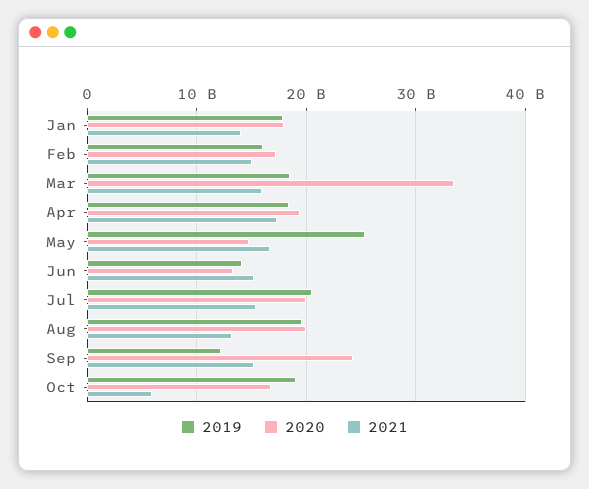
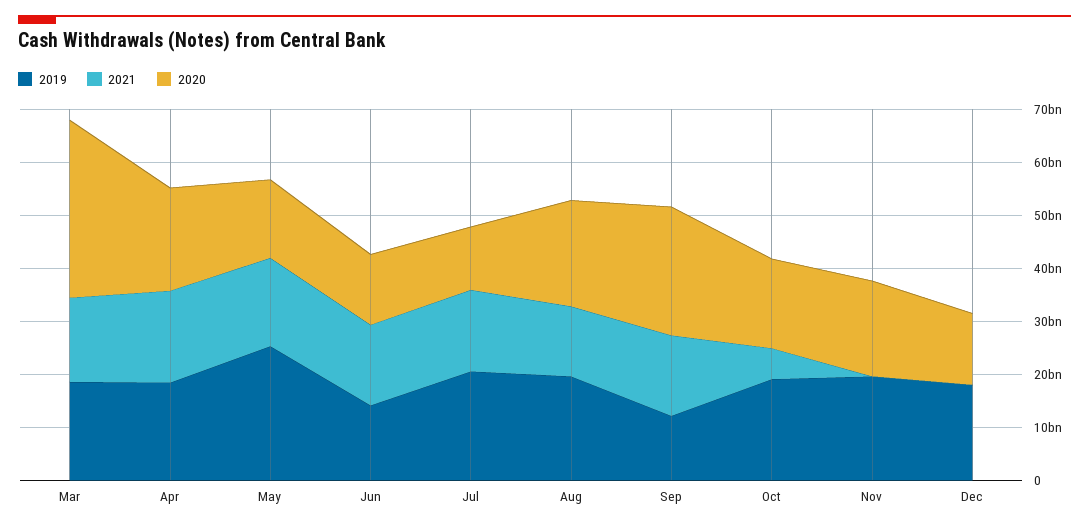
2019, Jan: 18000000000 -> none
2020, Jan: 18000000000 -> none
2021, Jan: 14000000000 -> none
2019, Feb: 16000000000 -> none
2020, Feb: 17000000000 -> none
2021, Feb: 15000000000 -> none
2020, Jul: 20000000000 -> 12000000000
2019, Nov: none -> 20000000000
2021, Nov: none -> 0
2020, Nov: none -> 18000000000
2019, Dec: none -> 18000000000
2021, Dec: none -> 0
2020, Dec: none -> 14000000000

